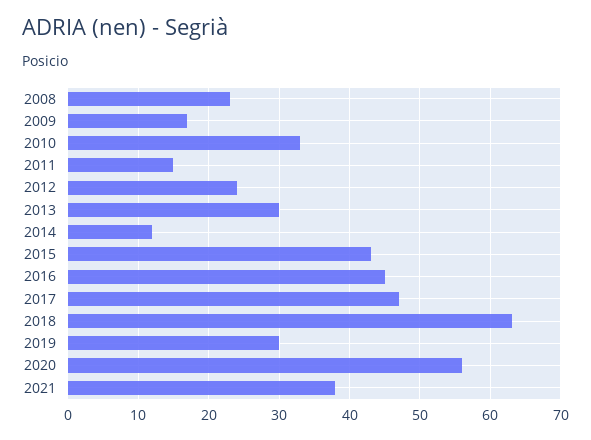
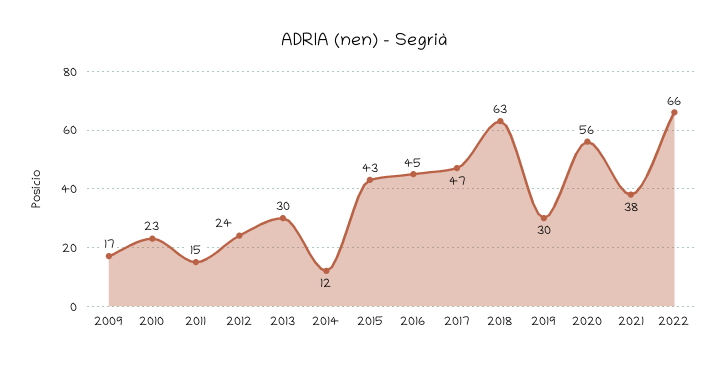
2008: 23 -> none
2010: 33 -> 23
2022: none -> 66

